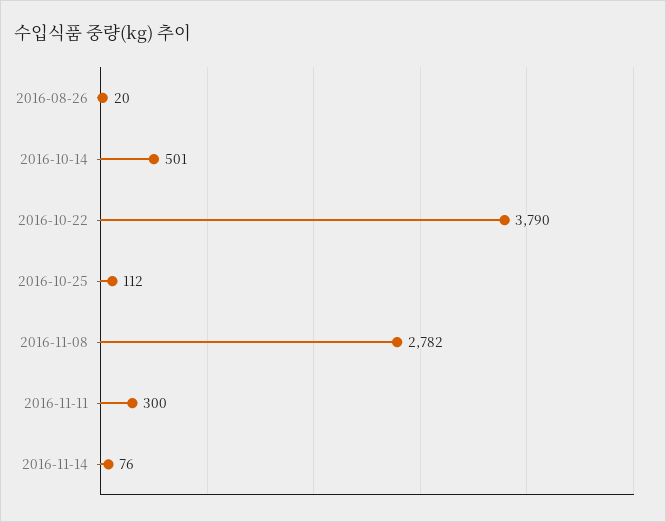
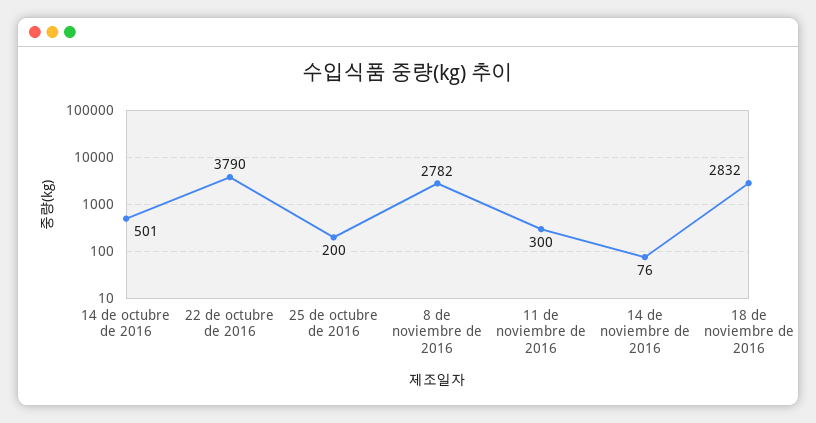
2016-08-26: 20 -> none
2016-10-25: 112 -> 200
18 de noviembre de 2016: none -> 2832

